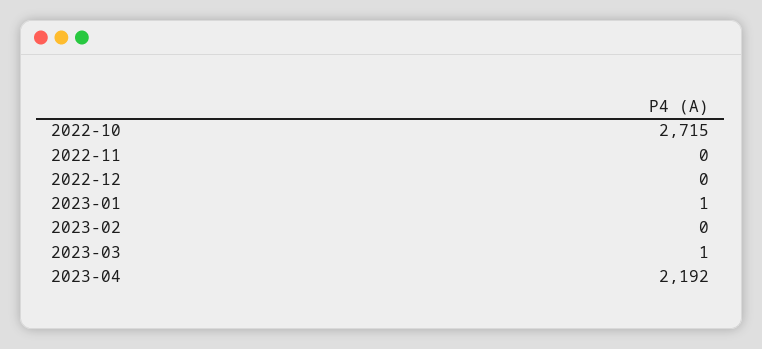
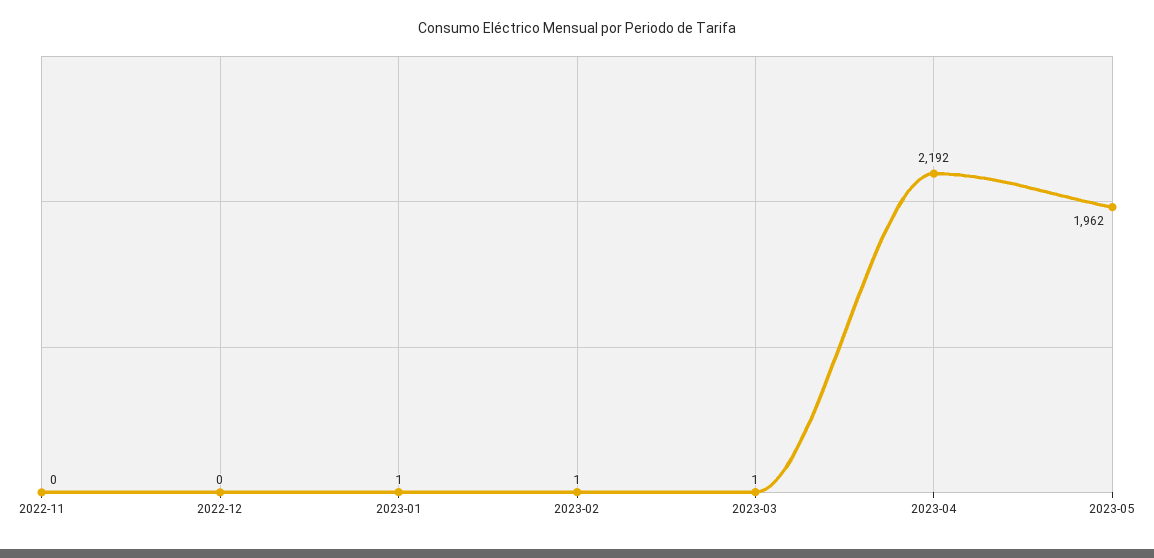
2022-10: 2715 -> none
2023-02: 0 -> 1
2023-05: none -> 1962

